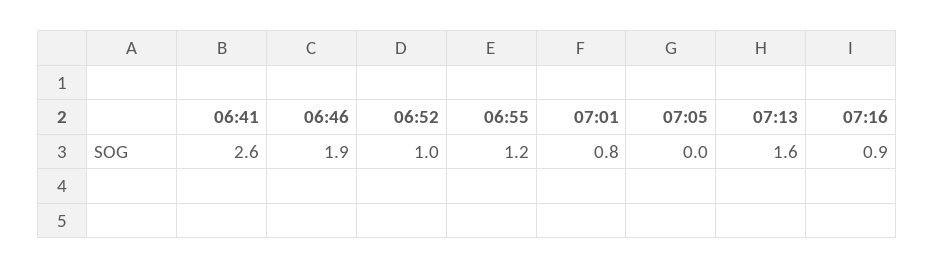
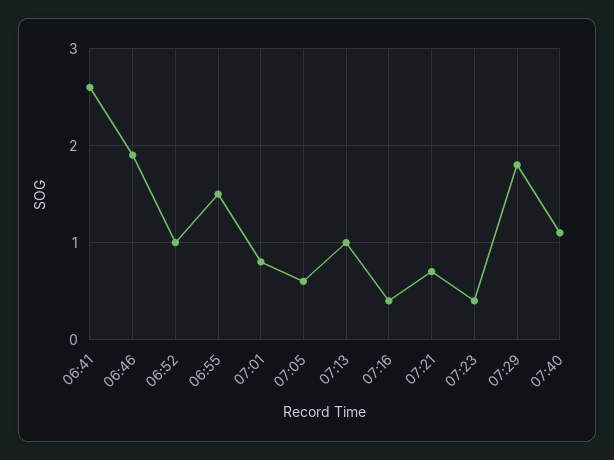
06:55: 1.2 -> 1.5
07:05: 0 -> 0.6
07:13: 1.6 -> 1
07:16: 0.9 -> 0.4
07:21: none -> 0.7
07:23: none -> 0.4
07:29: none -> 1.8
07:40: none -> 1.1

